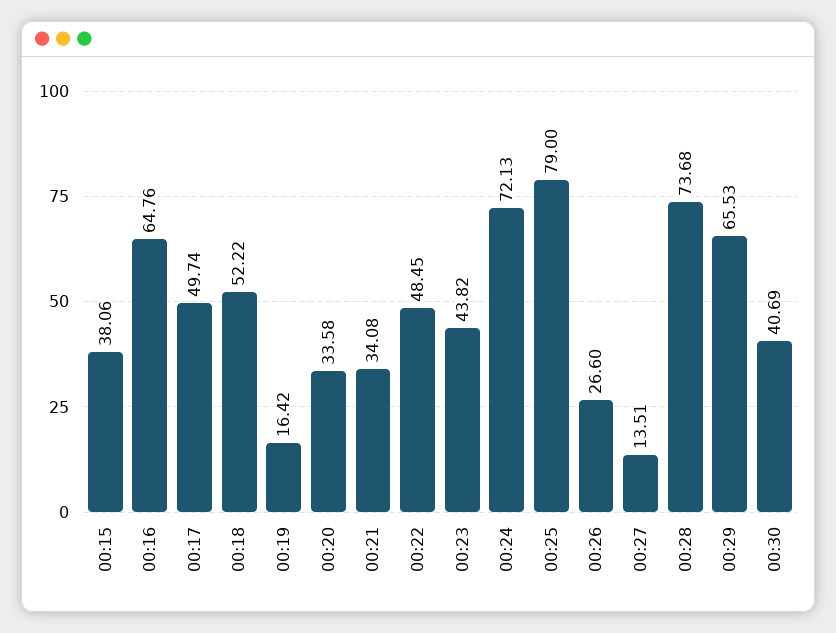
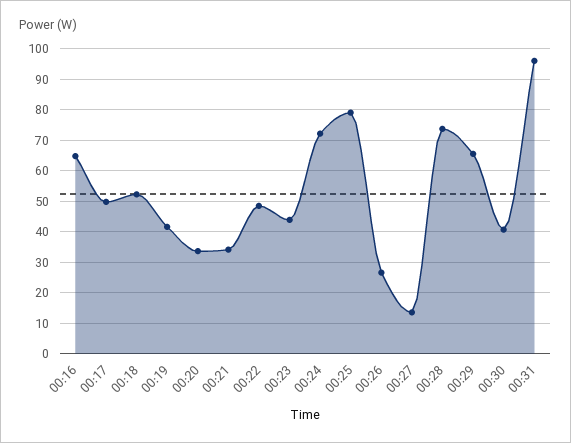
00:15: 38.06 -> none
00:19: 16.42 -> 42
00:31: none -> 96

